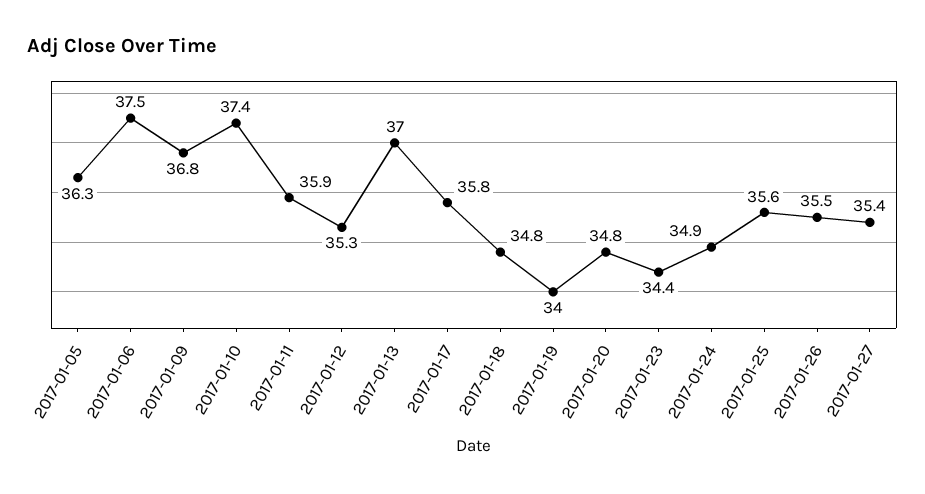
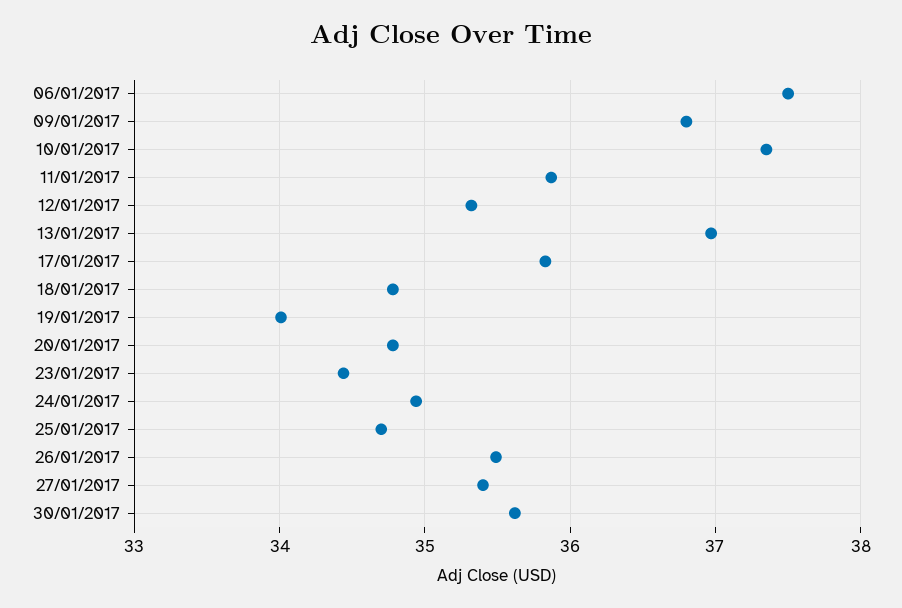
2017-01-05: 36.3 -> none
2017-01-25: 35.6 -> 34.7
30/01/2017: none -> 35.6

